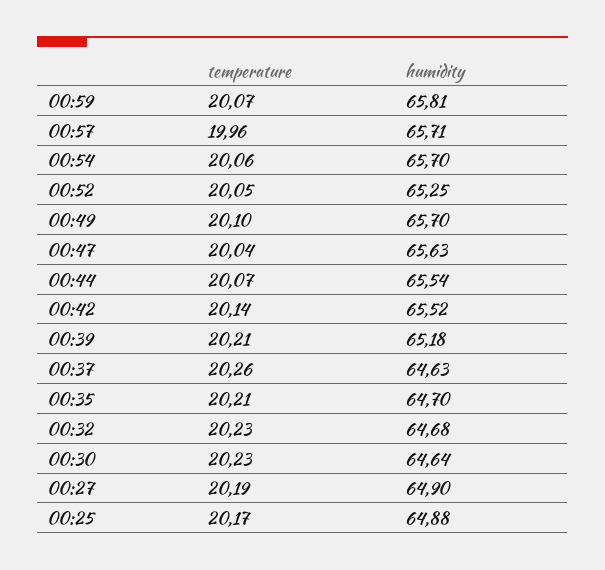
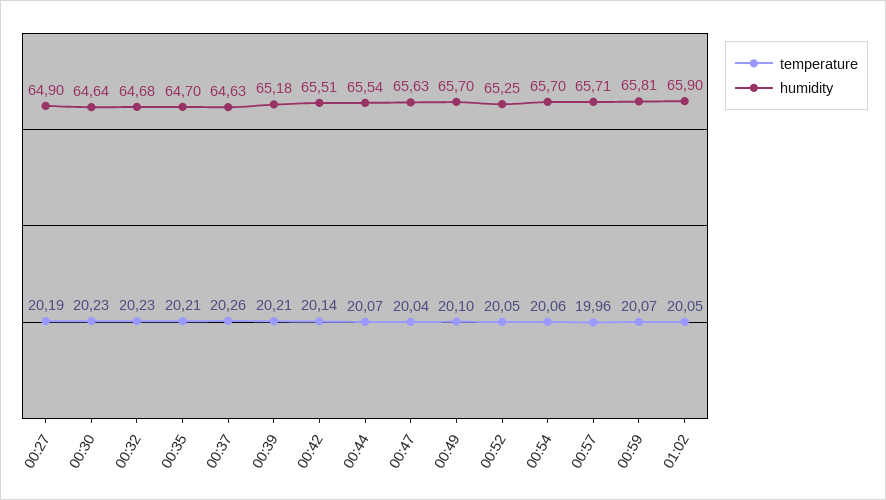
humidity, 00:42: 65.52 -> 65.51
temperature, 00:25: 20.17 -> none
humidity, 00:25: 64.88 -> none
temperature, 01:02: none -> 20.05
humidity, 01:02: none -> 65.9

